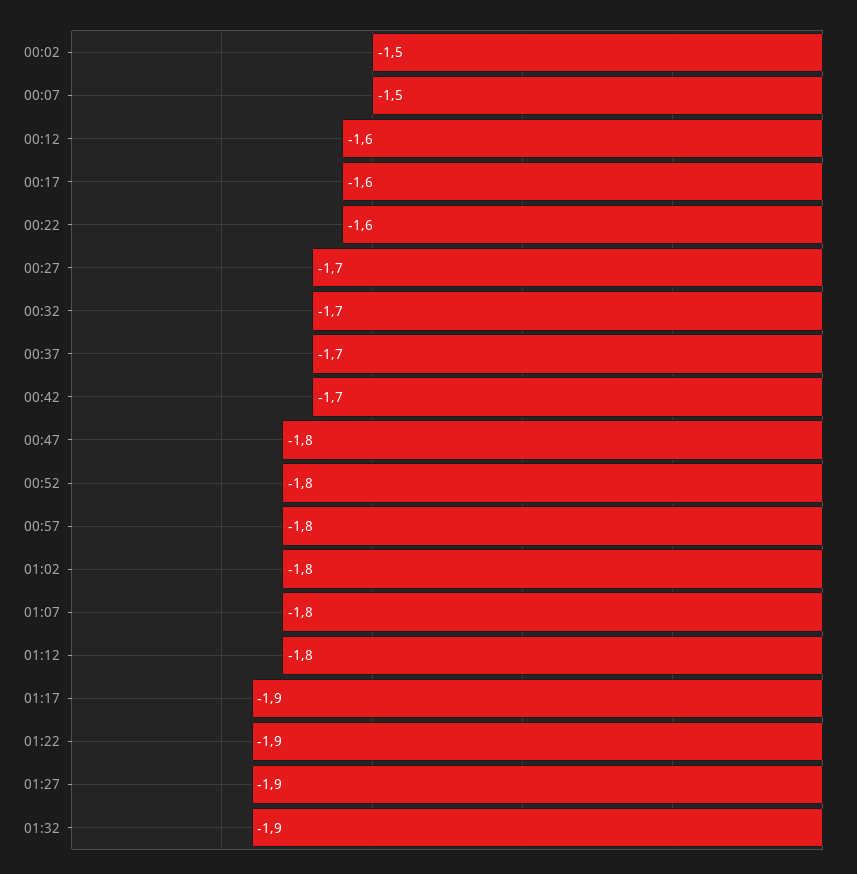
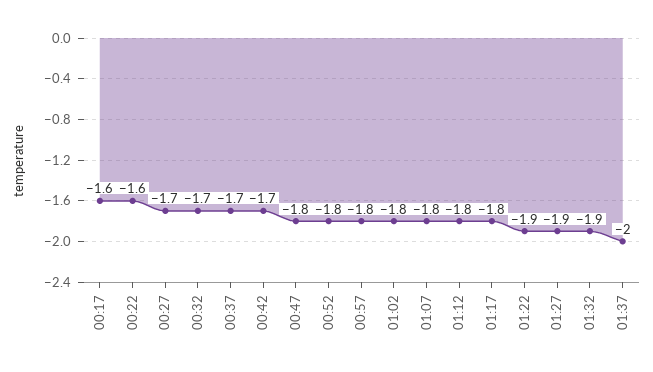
00:02: -1.5 -> none
00:07: -1.5 -> none
00:12: -1.6 -> none
01:17: -1.9 -> -1.8
01:37: none -> -2

